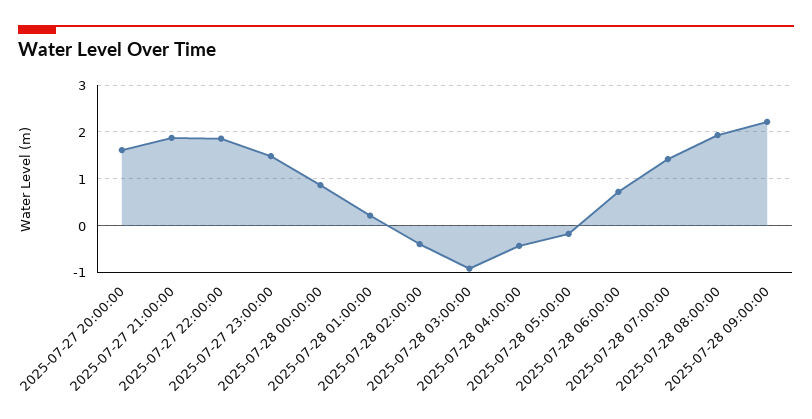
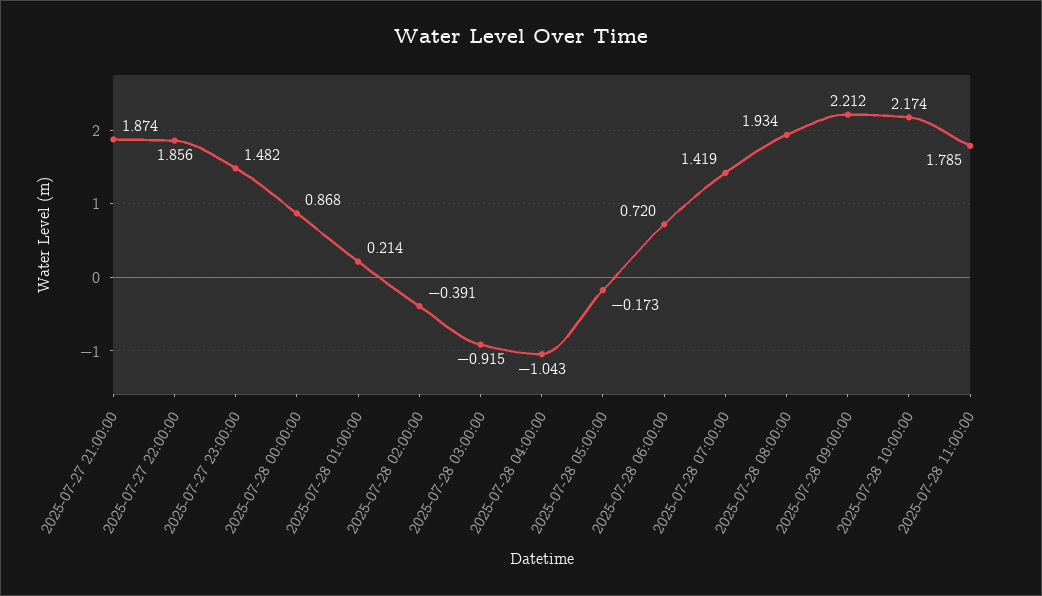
2025-07-27 20:00:00: 1.6 -> none
2025-07-28 04:00:00: -0.4 -> -1.043
2025-07-28 10:00:00: none -> 2.174
2025-07-28 11:00:00: none -> 1.785

